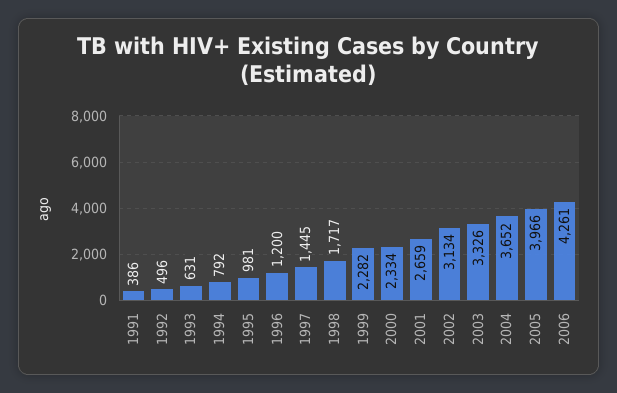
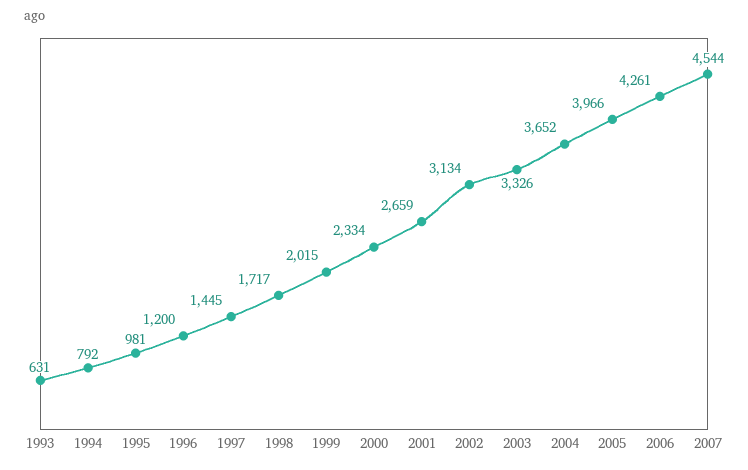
1991: 386 -> none
1992: 496 -> none
1999: 2282 -> 2015
2007: none -> 4544

